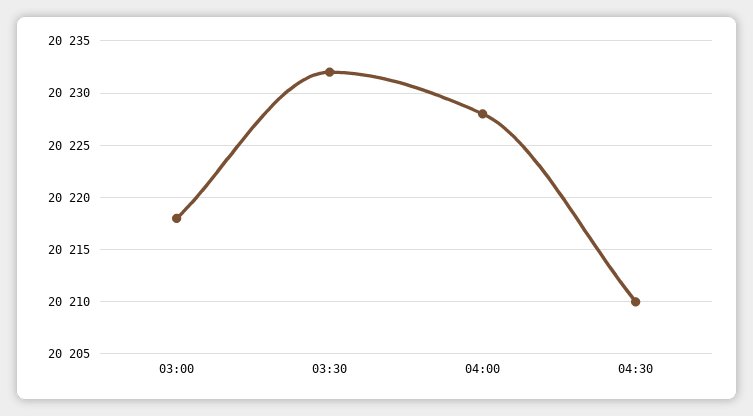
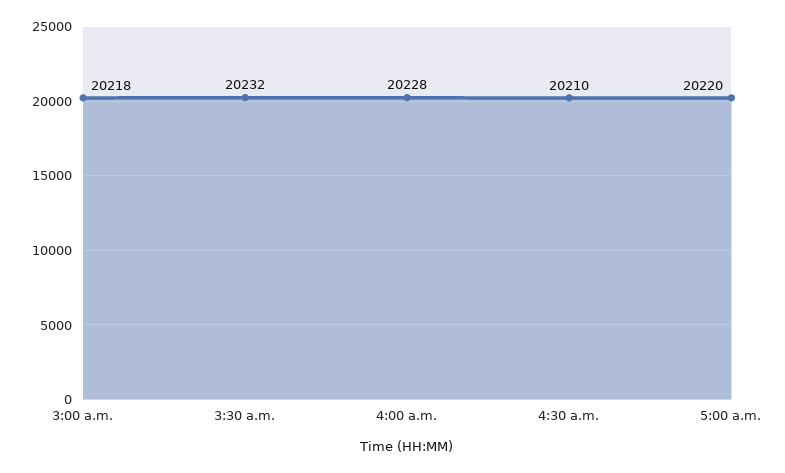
5:00 a.m.: none -> 20220

